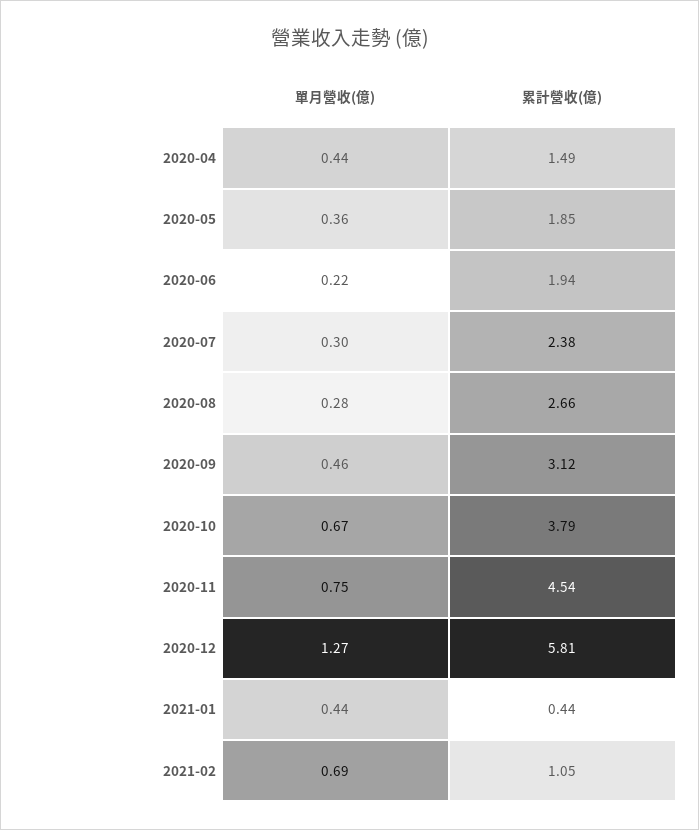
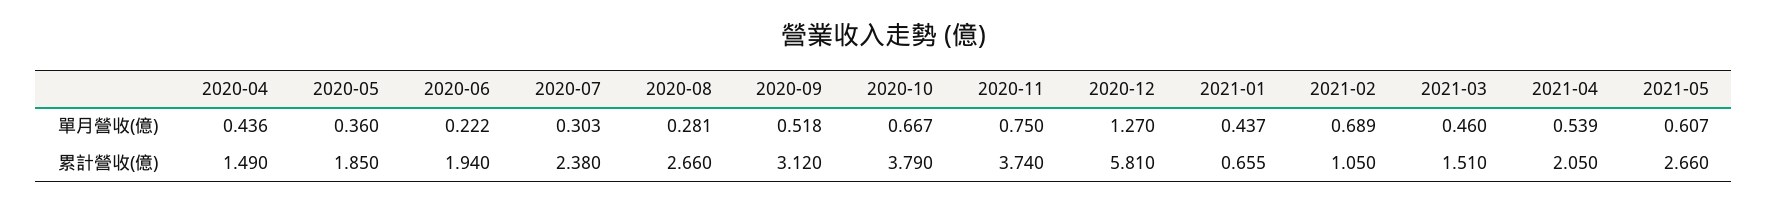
單月營收(億), 2020-09: 0.46 -> 0.518
累計營收(億), 2020-11: 4.54 -> 3.74
累計營收(億), 2021-01: 0.44 -> 0.655
單月營收(億), 2021-03: none -> 0.46
單月營收(億), 2021-04: none -> 0.539
單月營收(億), 2021-05: none -> 0.607
累計營收(億), 2021-03: none -> 1.51
累計營收(億), 2021-04: none -> 2.05
累計營收(億), 2021-05: none -> 2.66

